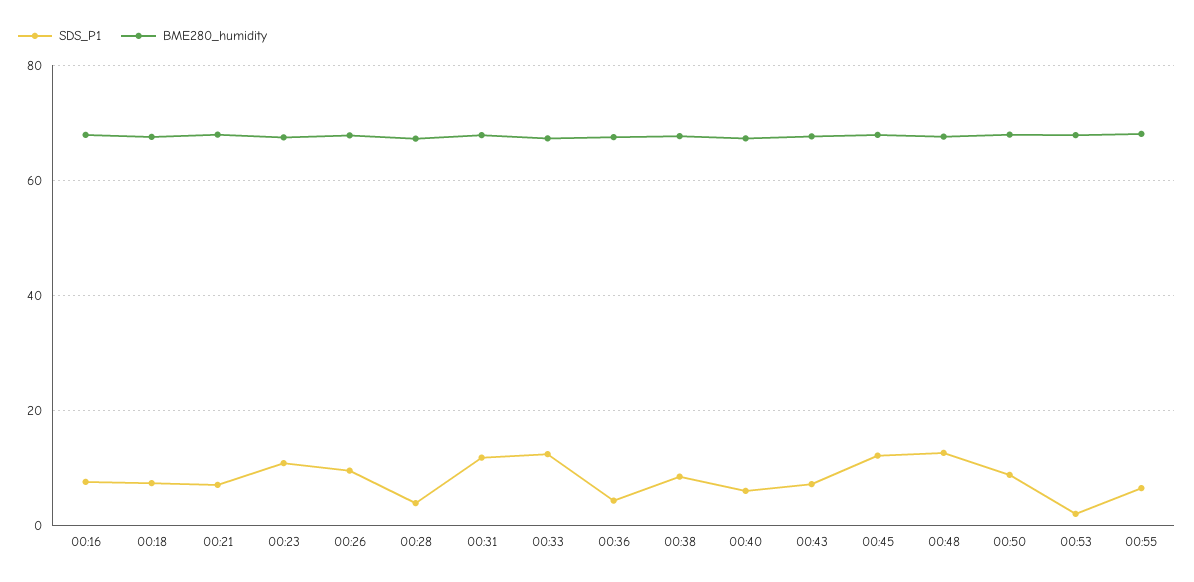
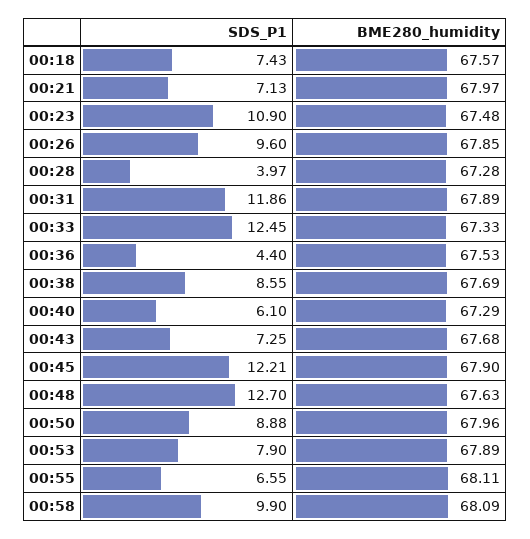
SDS_P1, 00:16: 8 -> none
BME280_humidity, 00:16: 68 -> none
SDS_P1, 00:53: 2 -> 7.9
SDS_P1, 00:58: none -> 9.9
BME280_humidity, 00:58: none -> 68.09

